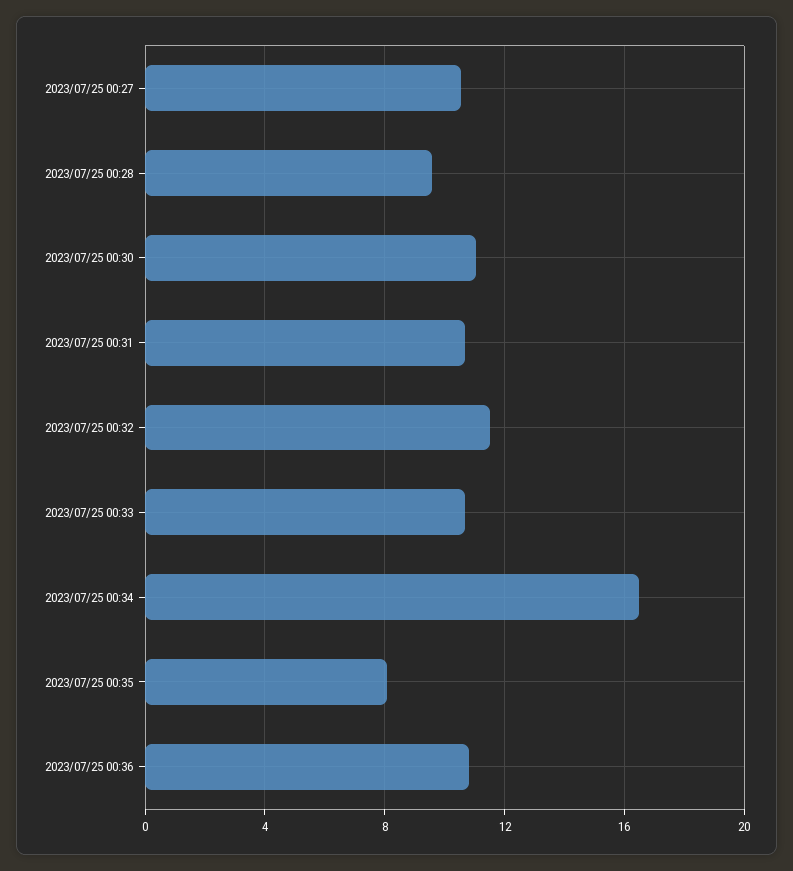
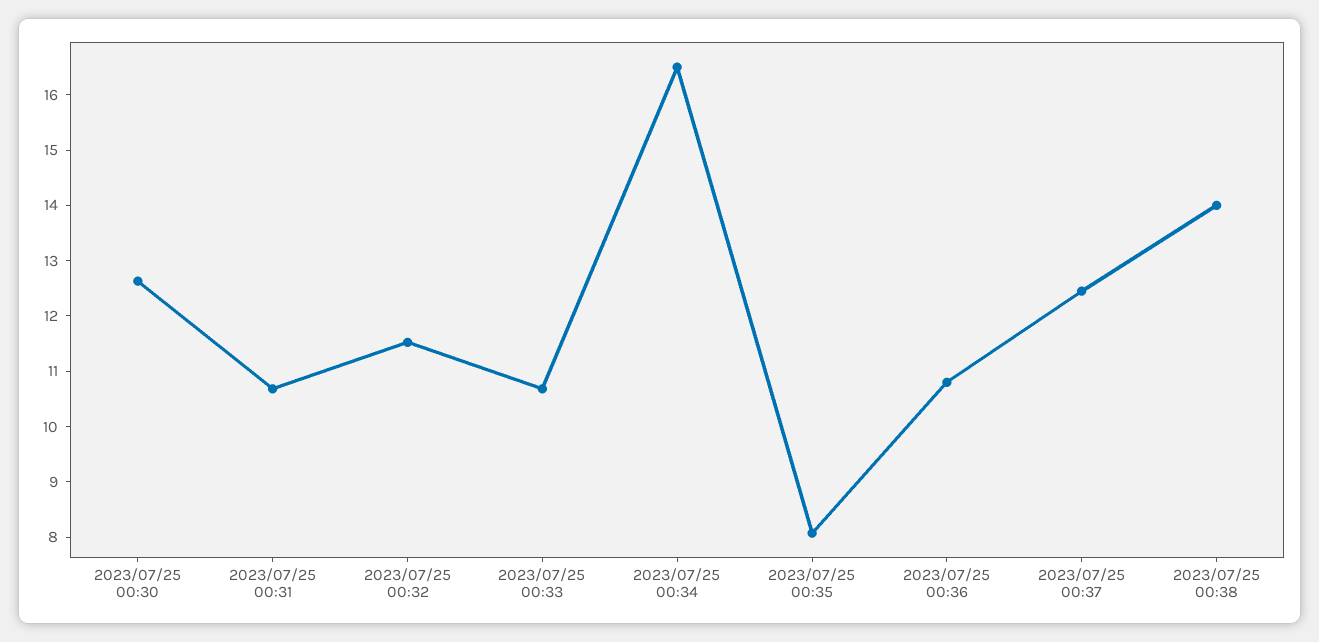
2023/07/25 00:27: 10.5 -> none
2023/07/25 00:28: 9.5 -> none
2023/07/25 00:30: 11 -> 12.6
2023/07/25 00:37: none -> 12.4
2023/07/25 00:38: none -> 14

